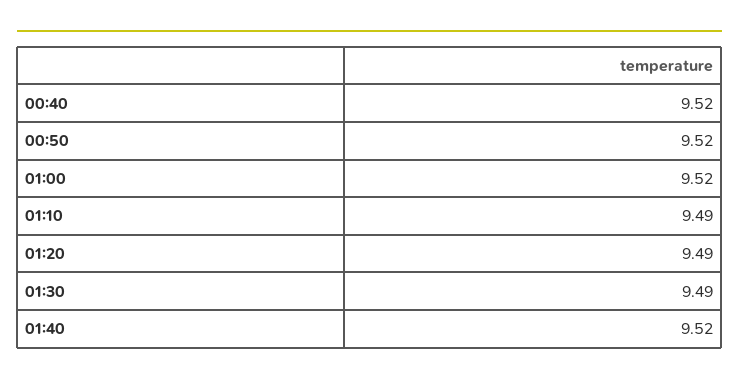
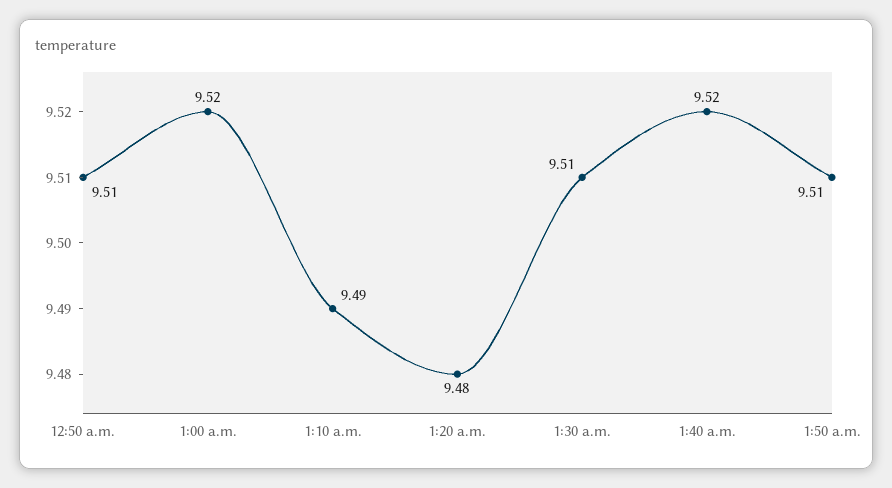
00:40: 9.52 -> none
00:50: 9.52 -> 9.51
01:20: 9.49 -> 9.48
01:30: 9.49 -> 9.51
1:50 a.m.: none -> 9.51

